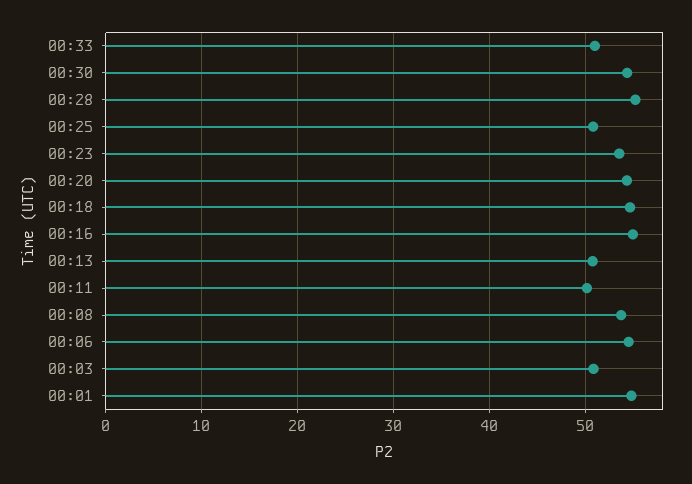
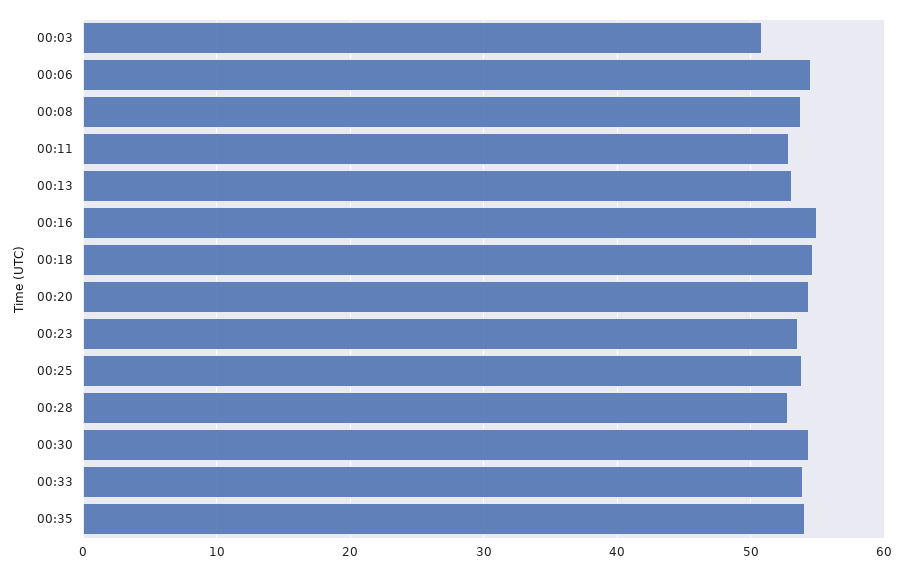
00:33: 51 -> 54
00:28: 55 -> 53
00:25: 51 -> 54
00:13: 51 -> 53
00:11: 50 -> 53
00:01: 55 -> none
00:35: none -> 54

